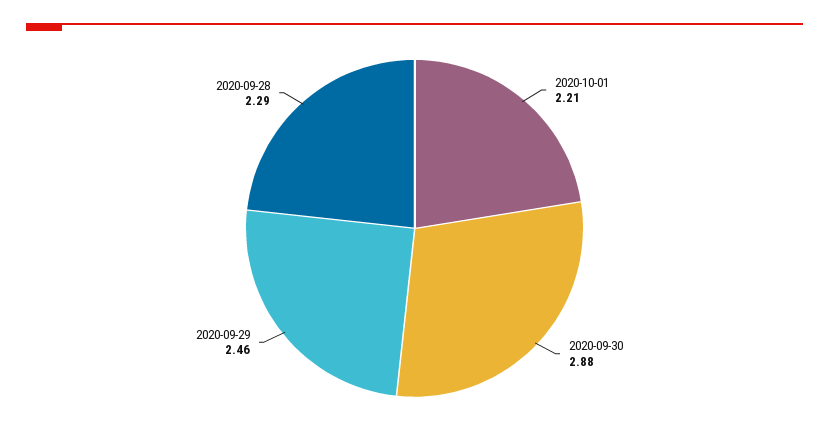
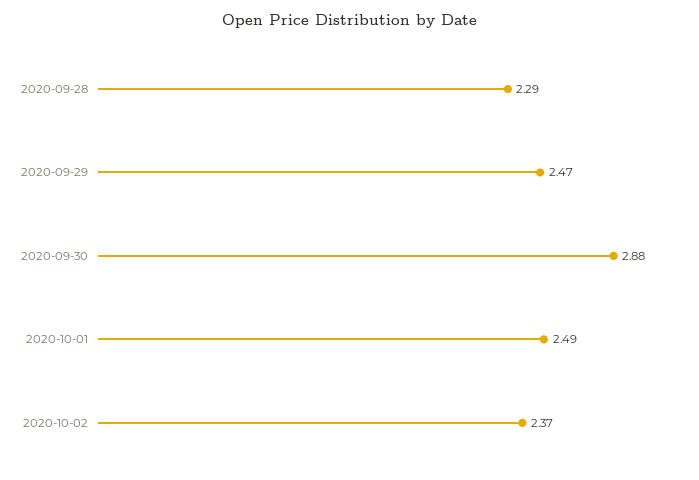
2020-10-01: 2.21 -> 2.49
2020-09-29: 2.46 -> 2.47
2020-10-02: none -> 2.37

